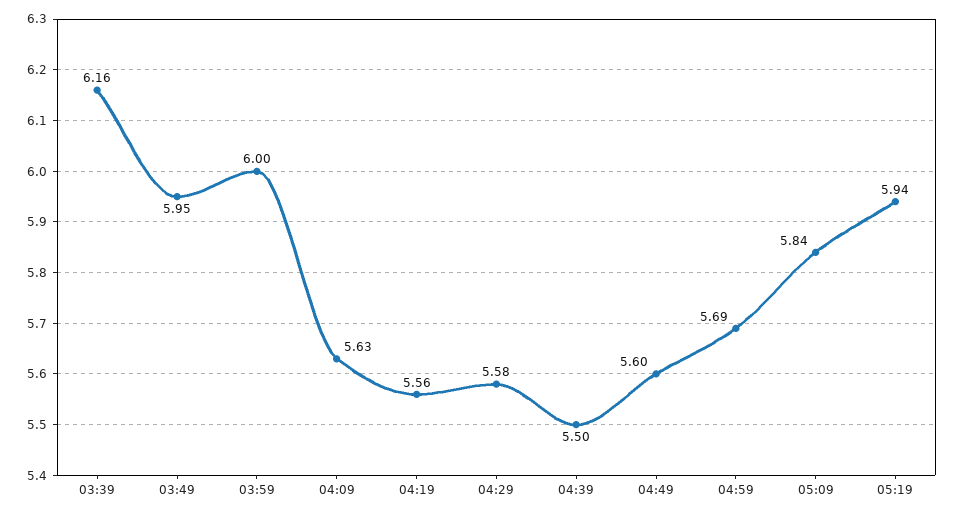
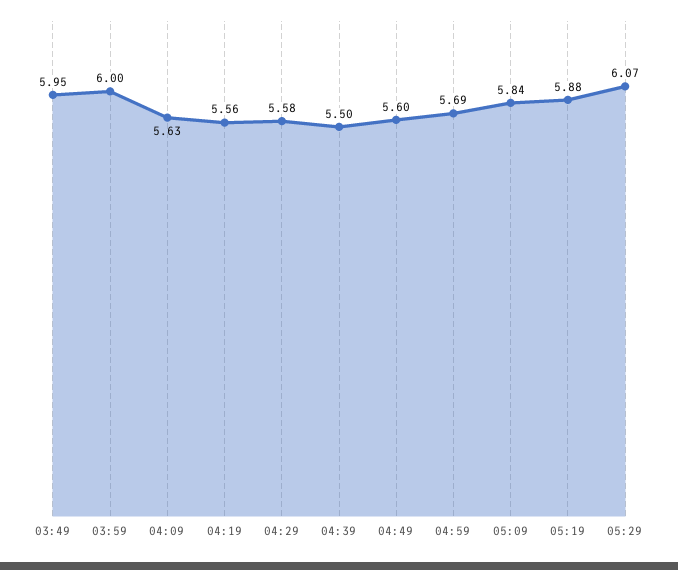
03:39: 6.16 -> none
05:19: 5.94 -> 5.88
05:29: none -> 6.07

